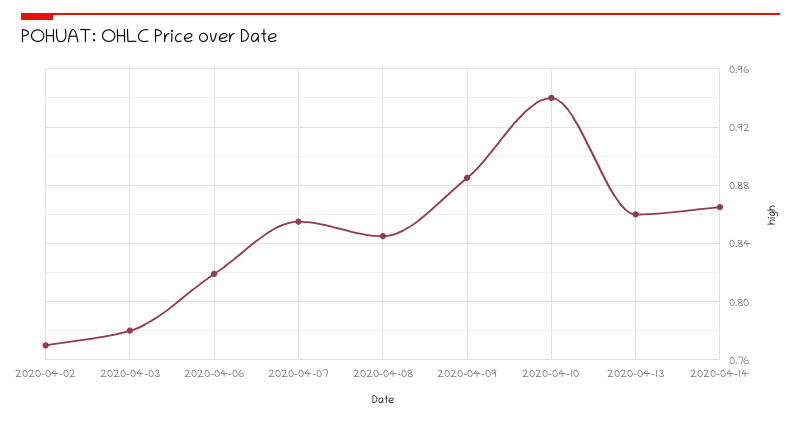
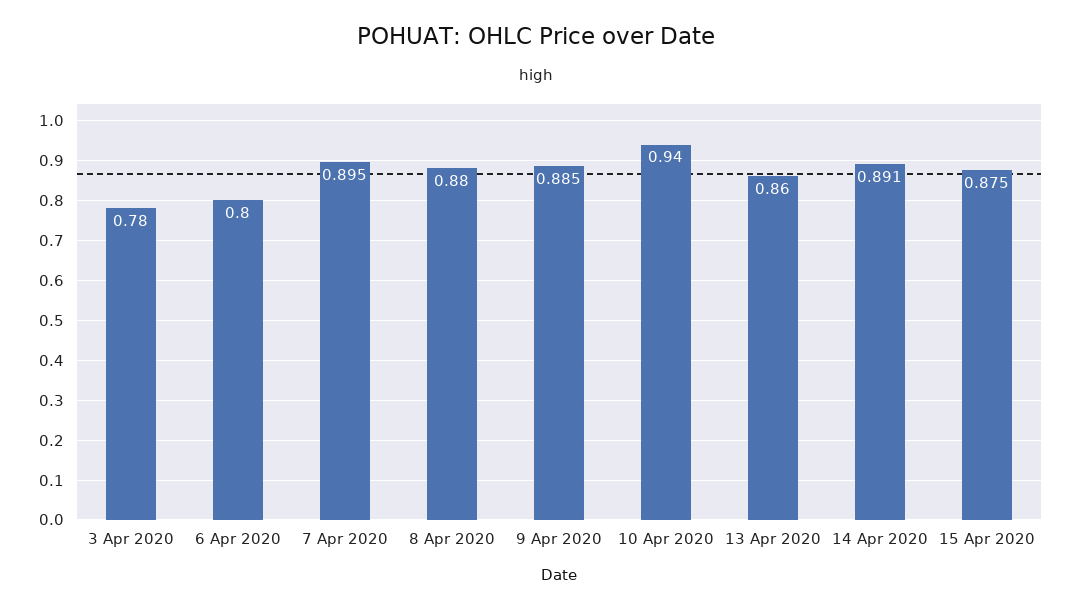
2020-04-02: 0.77 -> none
2020-04-06: 0.82 -> 0.8
2020-04-07: 0.855 -> 0.895
2020-04-08: 0.845 -> 0.88
2020-04-14: 0.865 -> 0.891
15 Apr 2020: none -> 0.875

